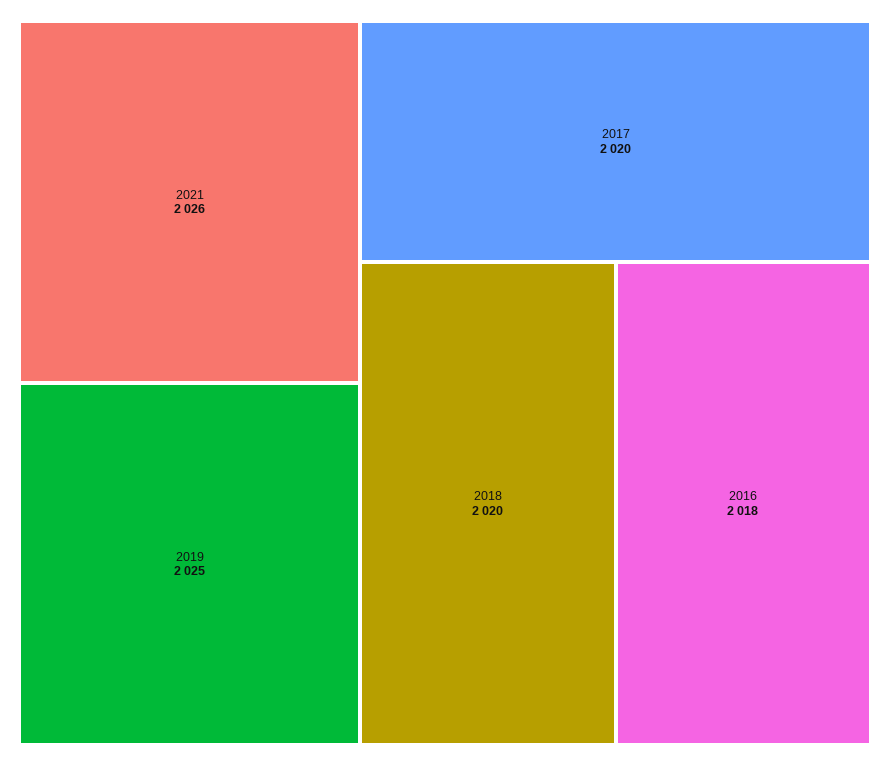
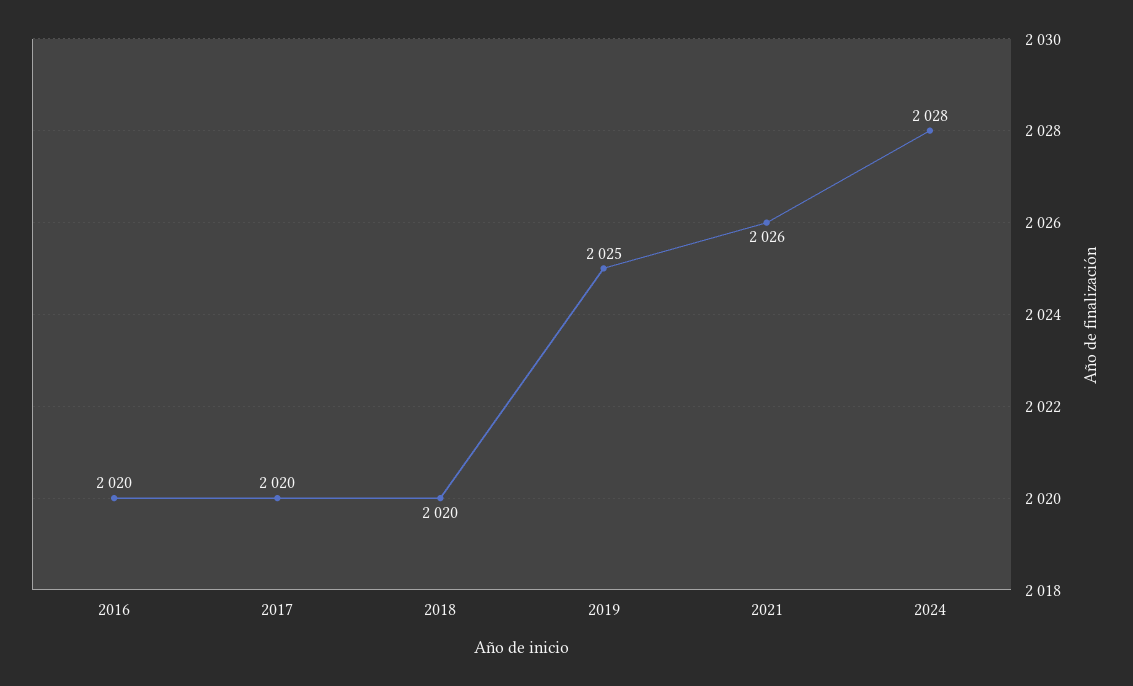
2016: 2018 -> 2020
2024: none -> 2028

